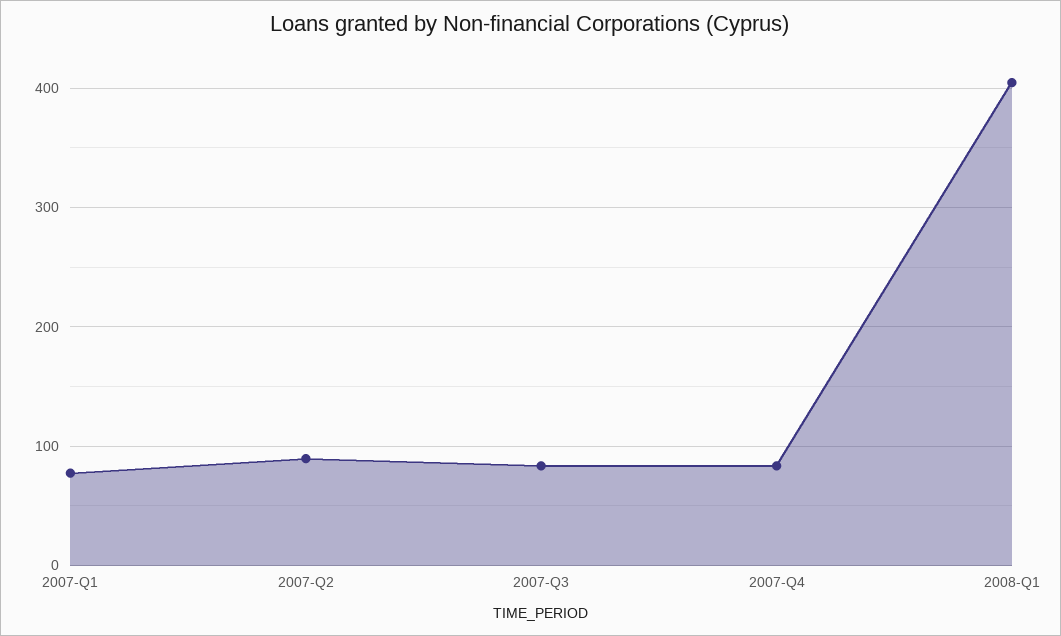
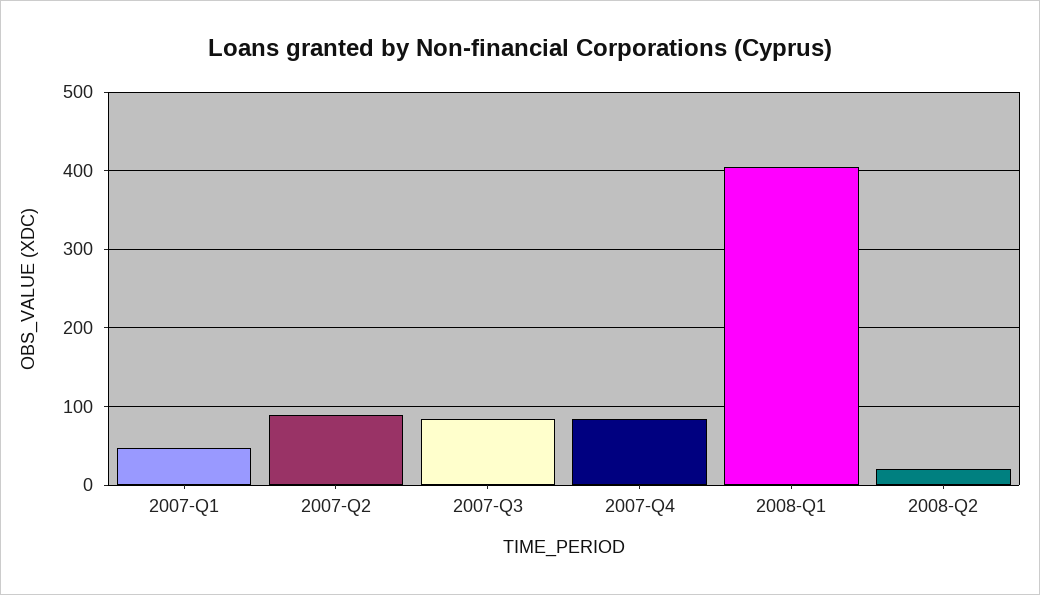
2007-Q1: 80 -> 50
2008-Q2: none -> 20

